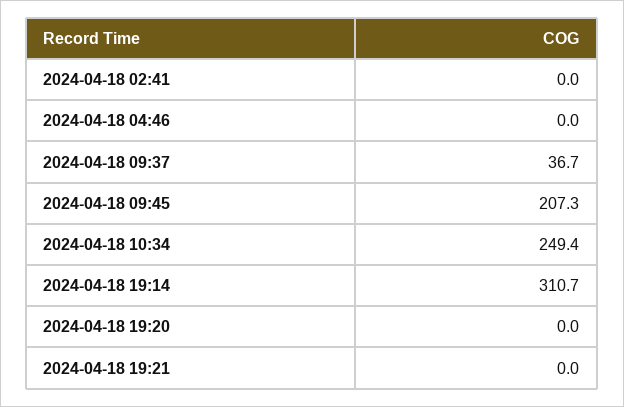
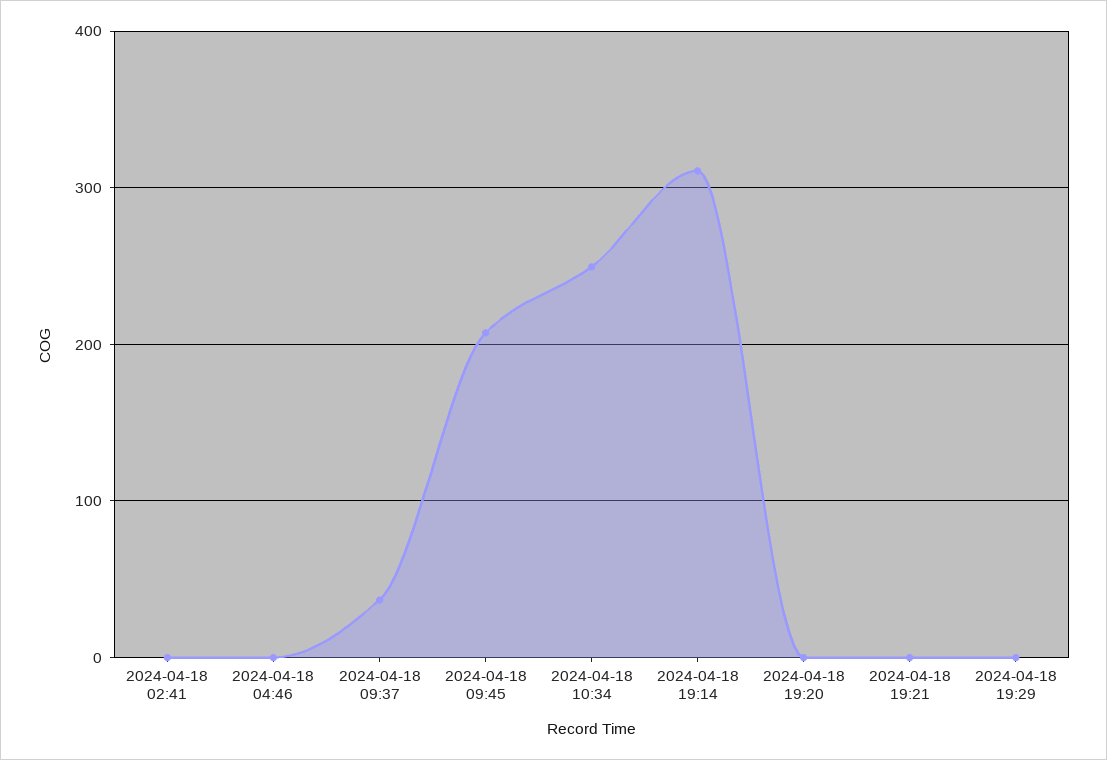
2024-04-18 19:29: none -> 0

